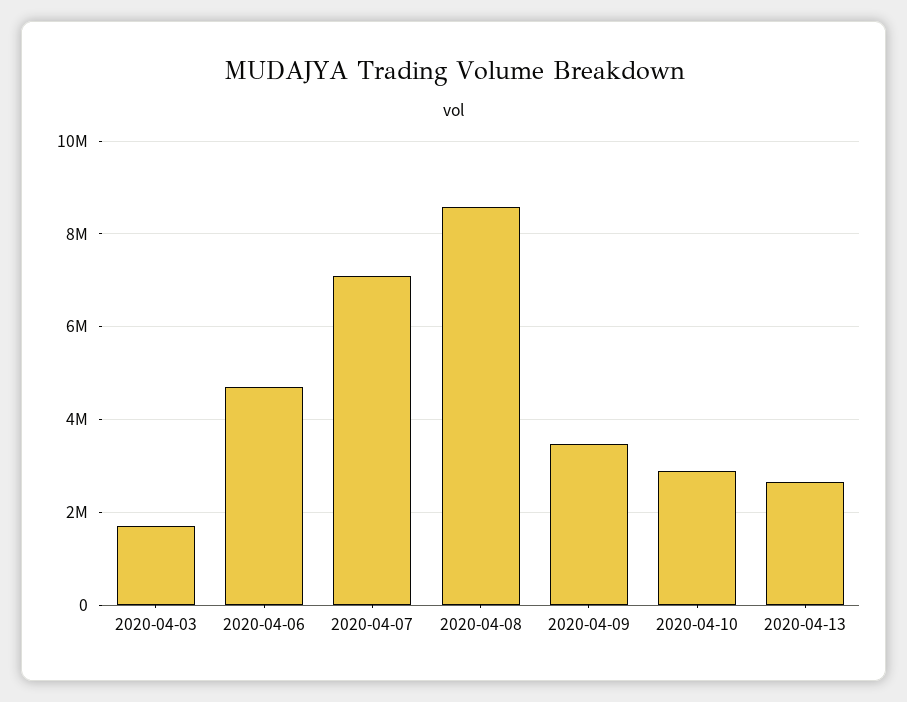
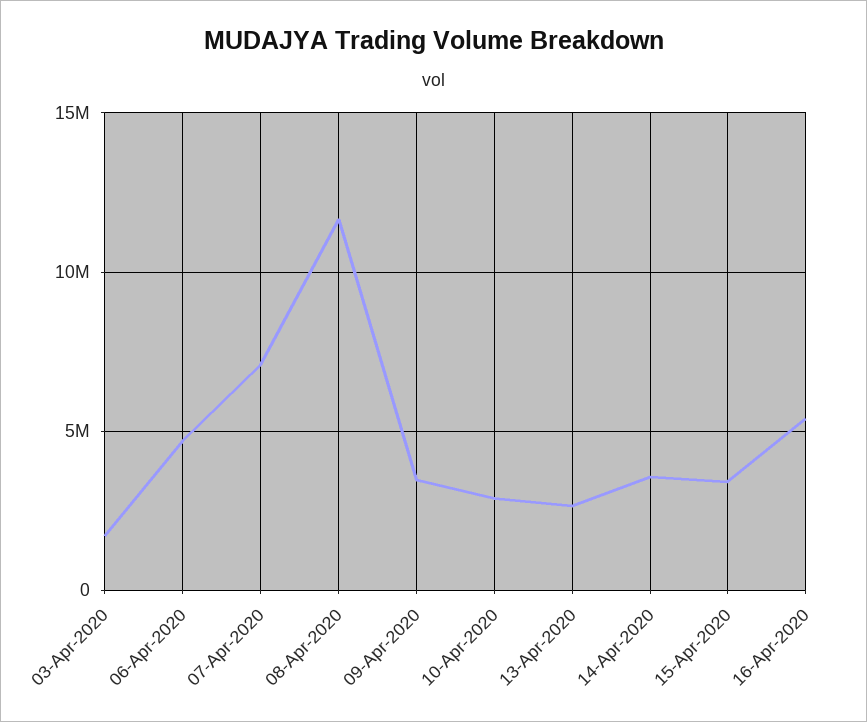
2020-04-08: 8600000 -> 11500000
14-Apr-2020: none -> 3500000
15-Apr-2020: none -> 3500000
16-Apr-2020: none -> 5500000

